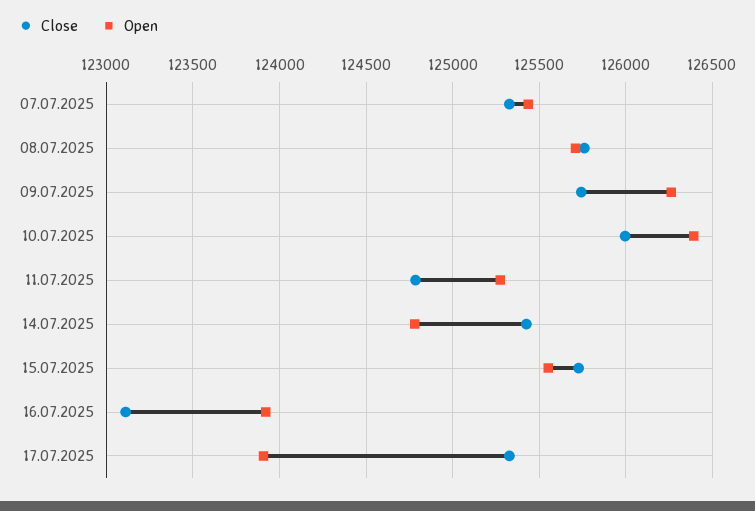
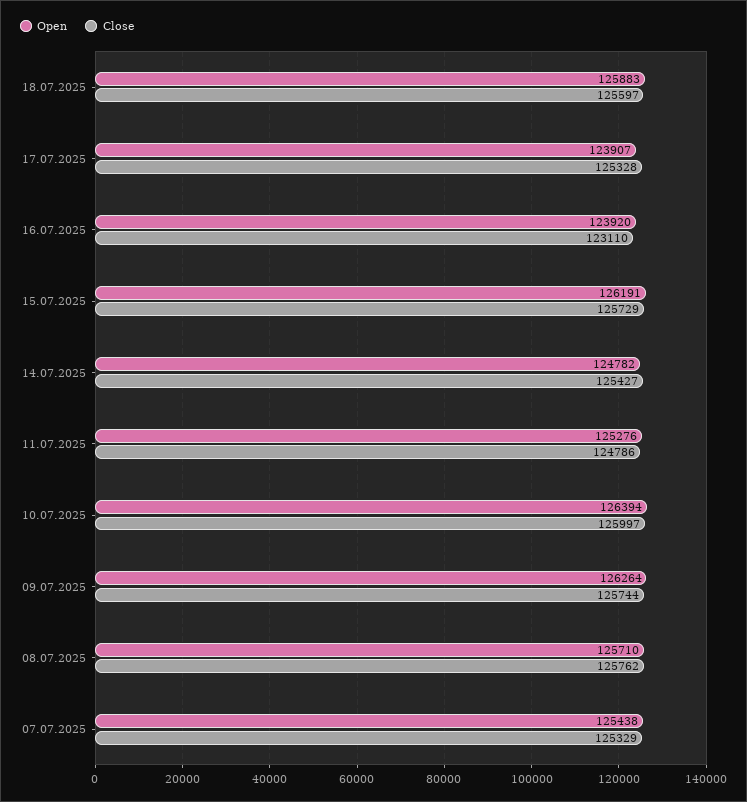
Open, 15.07.2025: 125550 -> 126191
Open, 18.07.2025: none -> 125883
Close, 18.07.2025: none -> 125597

